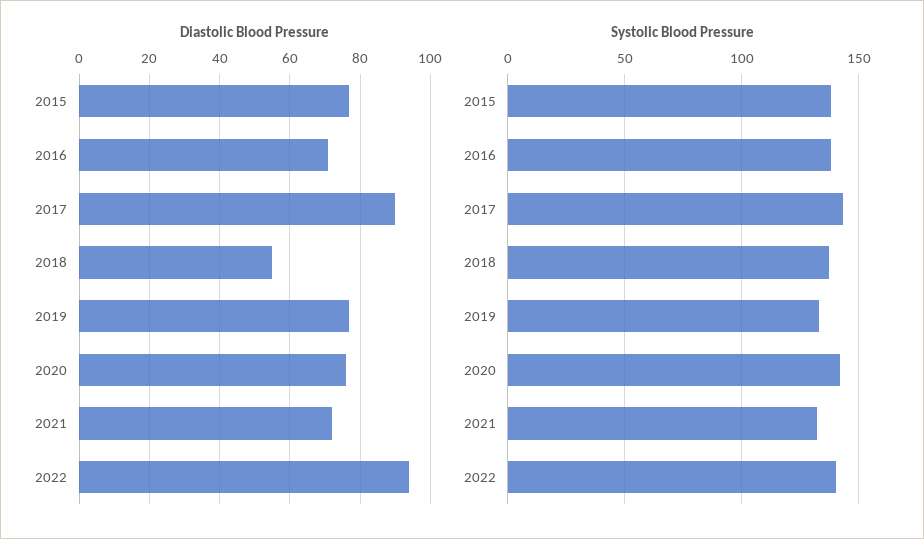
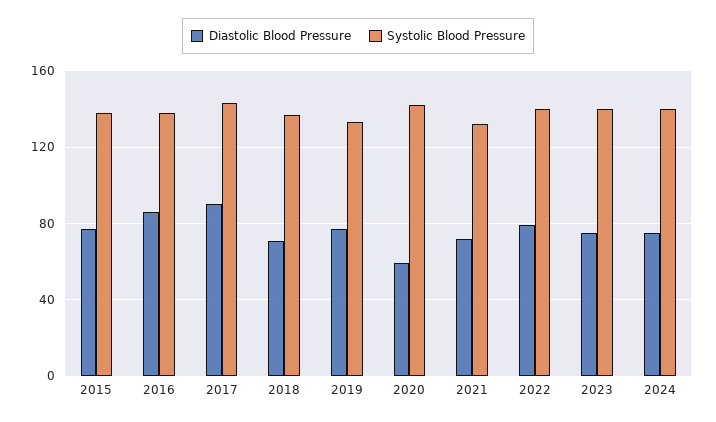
Diastolic Blood Pressure, 2016: 70 -> 85
Diastolic Blood Pressure, 2018: 55 -> 70
Diastolic Blood Pressure, 2020: 75 -> 60
Diastolic Blood Pressure, 2022: 95 -> 80
Diastolic Blood Pressure, 2023: none -> 75
Systolic Blood Pressure, 2023: none -> 140
Diastolic Blood Pressure, 2024: none -> 75
Systolic Blood Pressure, 2024: none -> 140

